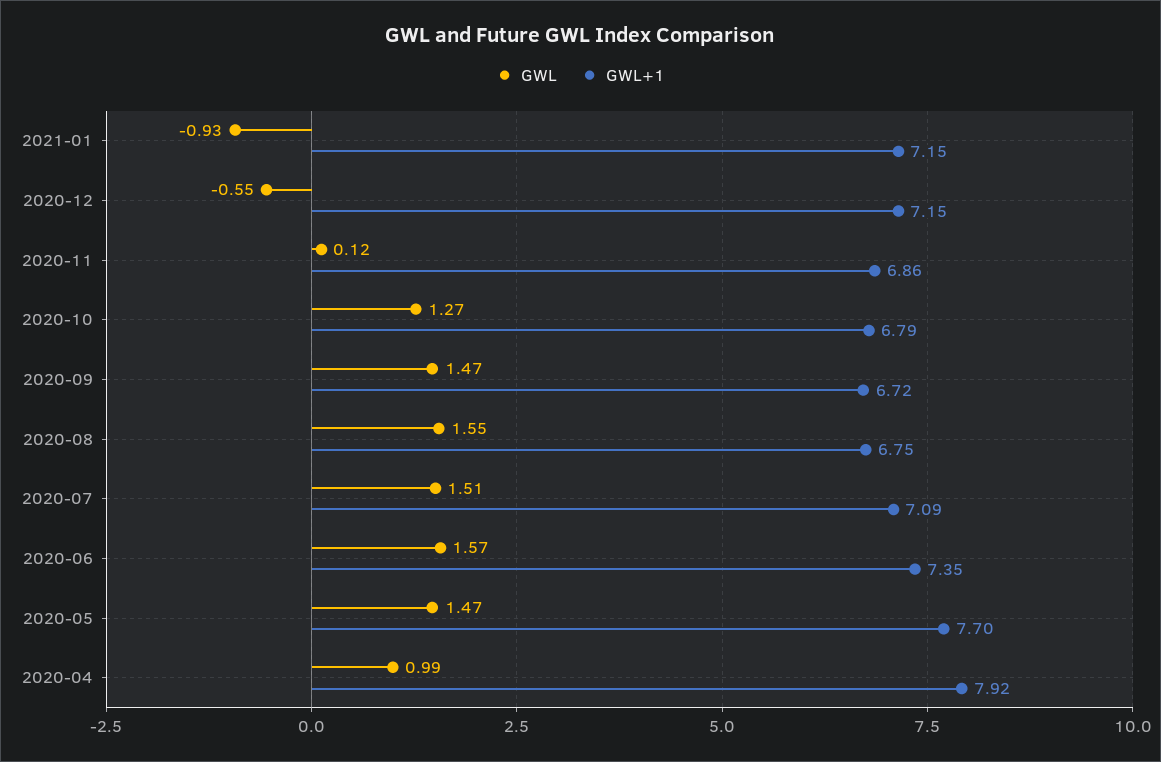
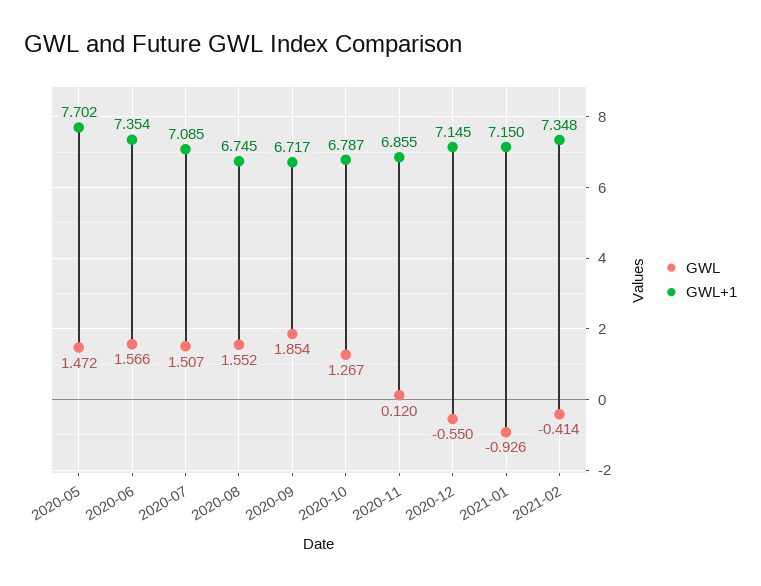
GWL, 2020-09: 1.47 -> 1.854
GWL, 2020-04: 0.99 -> none
GWL+1, 2020-04: 7.92 -> none
GWL, 2021-02: none -> -0.414
GWL+1, 2021-02: none -> 7.348

